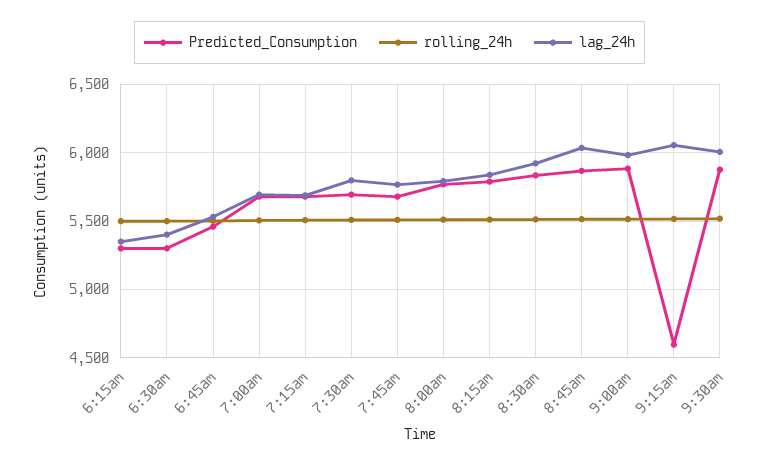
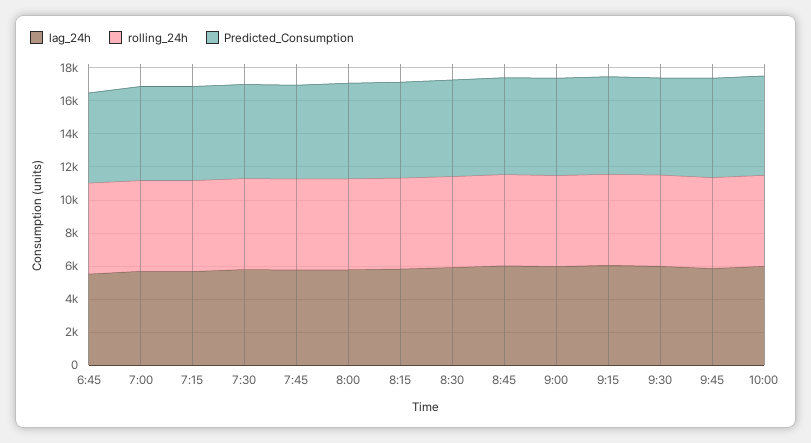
Predicted_Consumption, 6:15am: 5300 -> none
rolling_24h, 6:15am: 5500 -> none
lag_24h, 6:15am: 5350 -> none
Predicted_Consumption, 6:30am: 5300 -> none
rolling_24h, 6:30am: 5500 -> none
lag_24h, 6:30am: 5400 -> none
Predicted_Consumption, 9:15am: 4600 -> 6000
lag_24h, 9:45: none -> 6000
rolling_24h, 9:45: none -> 5500
Predicted_Consumption, 9:45: none -> 6000
lag_24h, 10:00: none -> 6000
rolling_24h, 10:00: none -> 5500
Predicted_Consumption, 10:00: none -> 6000

